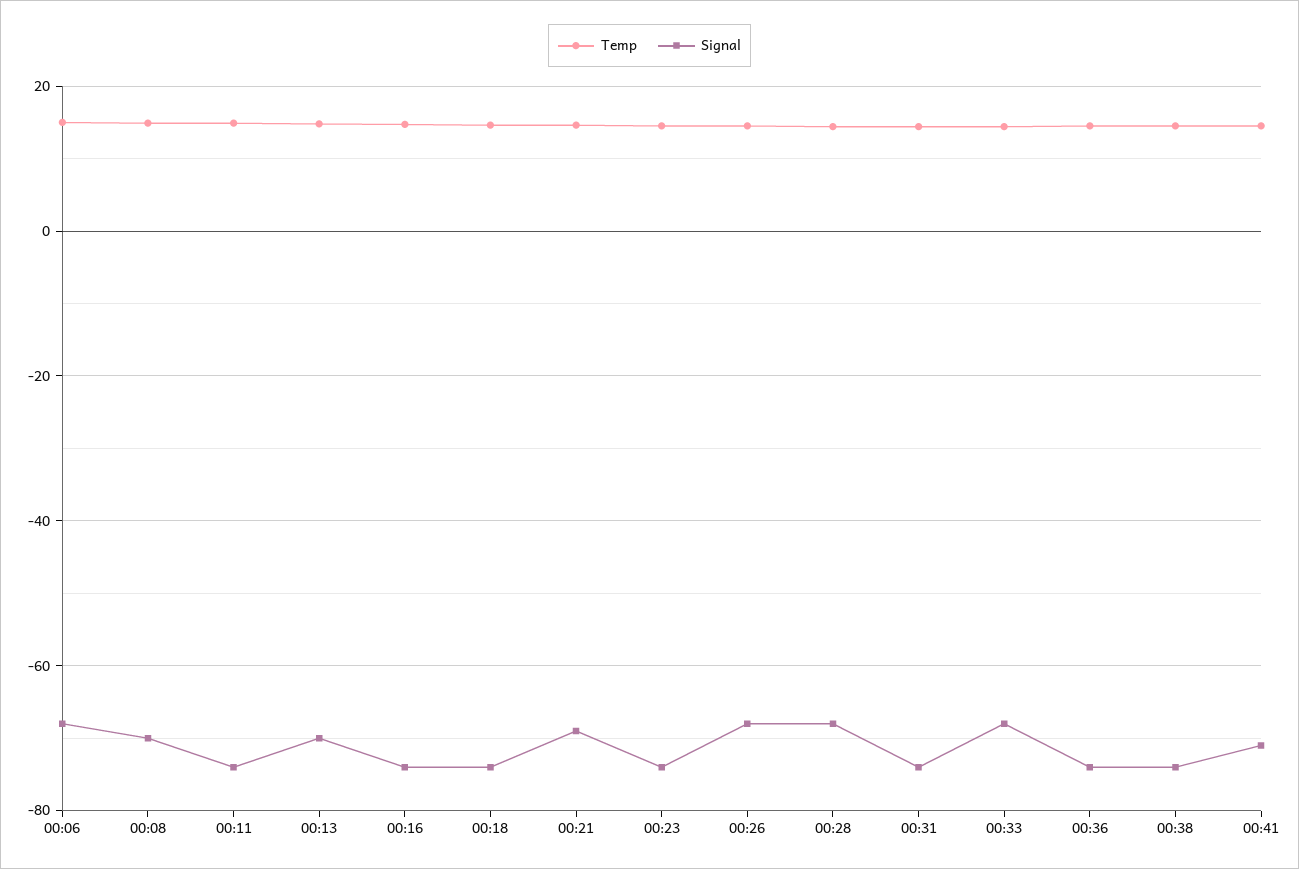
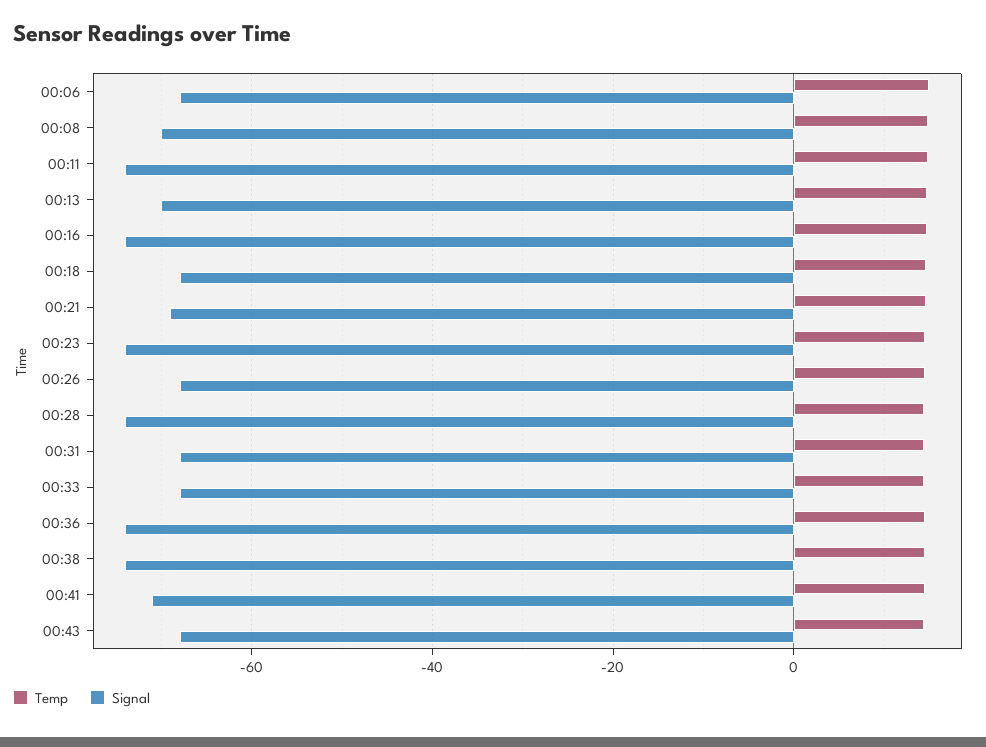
Signal, 00:18: -74 -> -68
Signal, 00:28: -68 -> -74
Signal, 00:31: -74 -> -68
Temp, 00:43: none -> 14
Signal, 00:43: none -> -68

